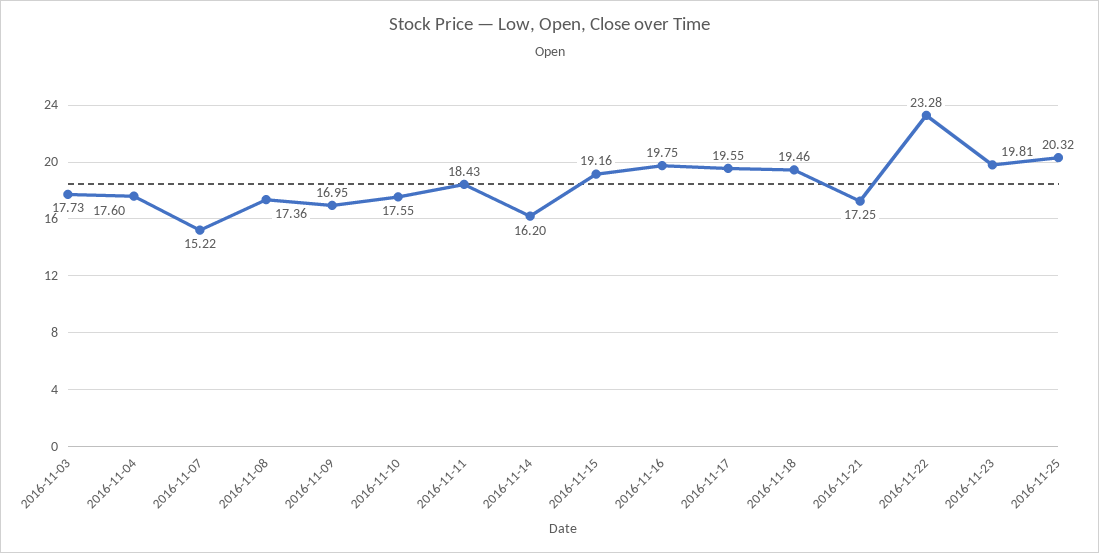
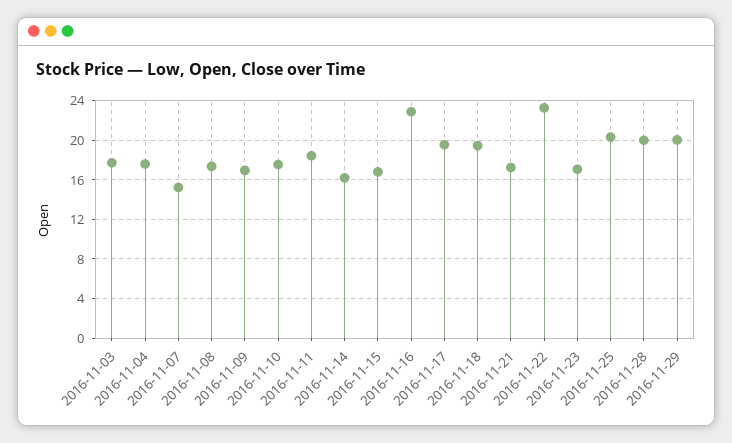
2016-11-15: 19.16 -> 17
2016-11-16: 19.75 -> 23
2016-11-23: 19.81 -> 17
2016-11-28: none -> 20
2016-11-29: none -> 20

